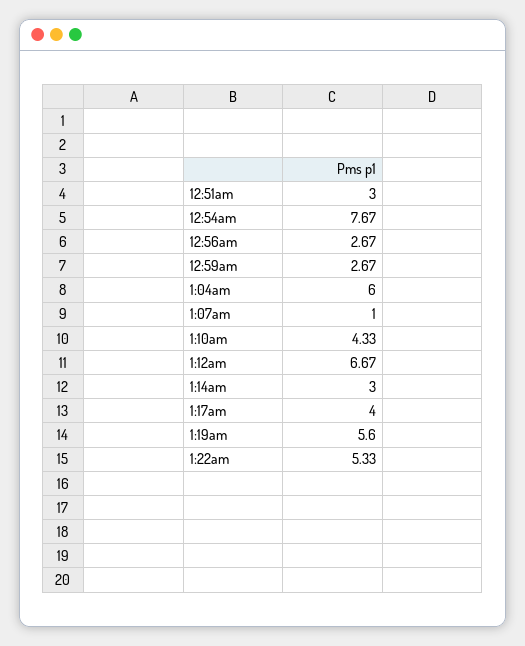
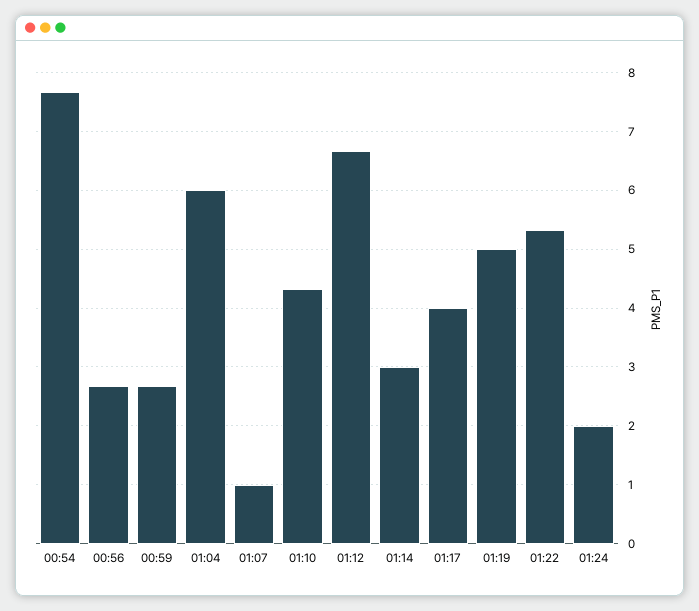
12:51am: 3 -> none
1:19am: 5.6 -> 5
01:24: none -> 2

